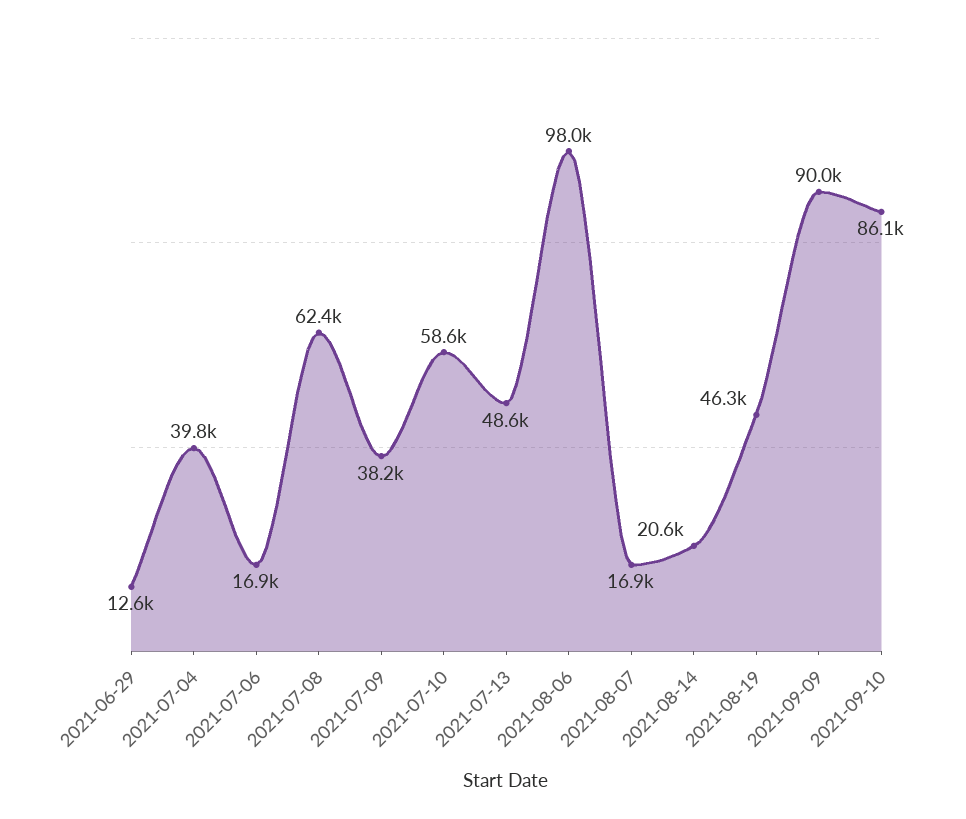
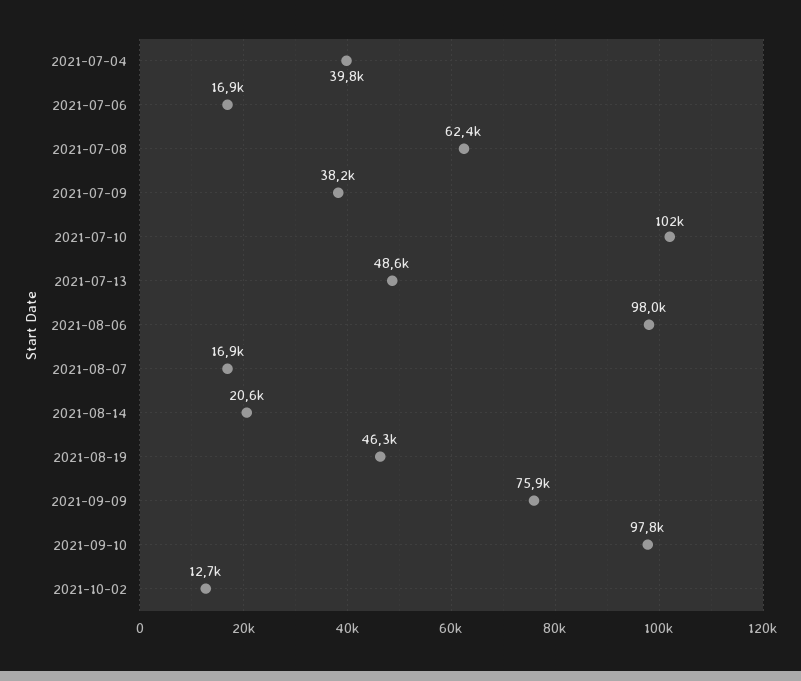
2021-06-29: 12600 -> none
2021-07-10: 58600 -> 102000
2021-09-09: 90000 -> 75900
2021-09-10: 86100 -> 97800
2021-10-02: none -> 12700

